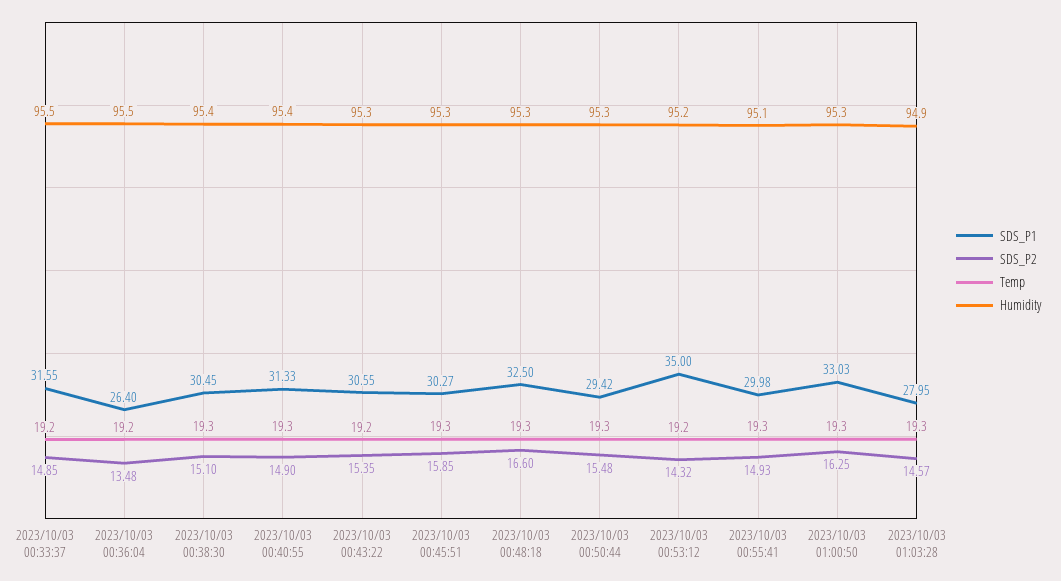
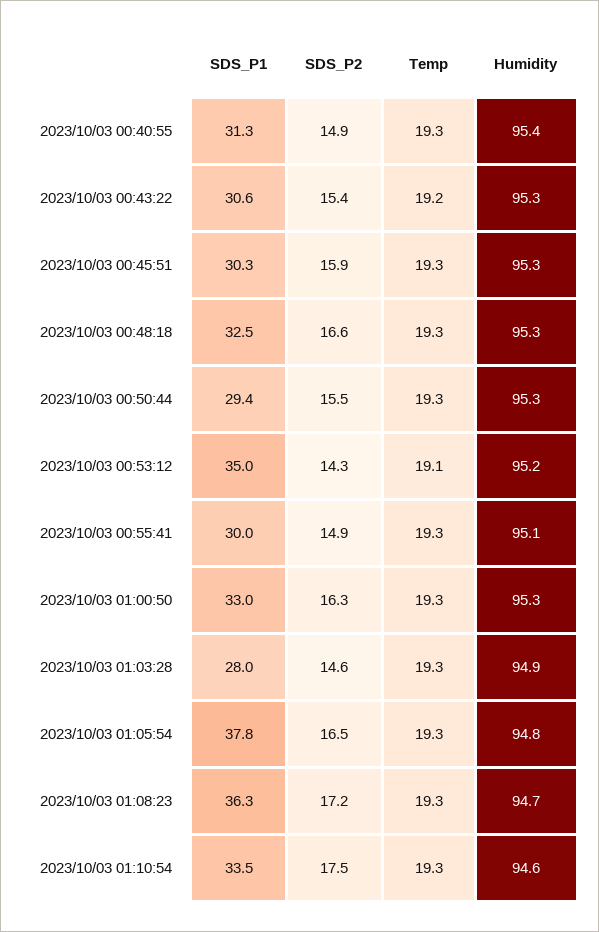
SDS_P1, 2023/10/03 00:33:37: 31.55 -> none
SDS_P2, 2023/10/03 00:33:37: 14.85 -> none
Temp, 2023/10/03 00:33:37: 19.2 -> none
Humidity, 2023/10/03 00:33:37: 95.5 -> none
SDS_P1, 2023/10/03 00:36:04: 26.4 -> none
SDS_P2, 2023/10/03 00:36:04: 13.48 -> none
Temp, 2023/10/03 00:36:04: 19.2 -> none
Humidity, 2023/10/03 00:36:04: 95.5 -> none
SDS_P1, 2023/10/03 00:38:30: 30.45 -> none
SDS_P2, 2023/10/03 00:38:30: 15.1 -> none
Temp, 2023/10/03 00:38:30: 19.3 -> none
Humidity, 2023/10/03 00:38:30: 95.4 -> none
Temp, 2023/10/03 00:53:12: 19.2 -> 19.1
SDS_P1, 2023/10/03 01:05:54: none -> 37.8
SDS_P2, 2023/10/03 01:05:54: none -> 16.5
Temp, 2023/10/03 01:05:54: none -> 19.3
Humidity, 2023/10/03 01:05:54: none -> 94.8
SDS_P1, 2023/10/03 01:08:23: none -> 36.3
SDS_P2, 2023/10/03 01:08:23: none -> 17.2
Temp, 2023/10/03 01:08:23: none -> 19.3
Humidity, 2023/10/03 01:08:23: none -> 94.7
SDS_P1, 2023/10/03 01:10:54: none -> 33.5
SDS_P2, 2023/10/03 01:10:54: none -> 17.5
Temp, 2023/10/03 01:10:54: none -> 19.3
Humidity, 2023/10/03 01:10:54: none -> 94.6

